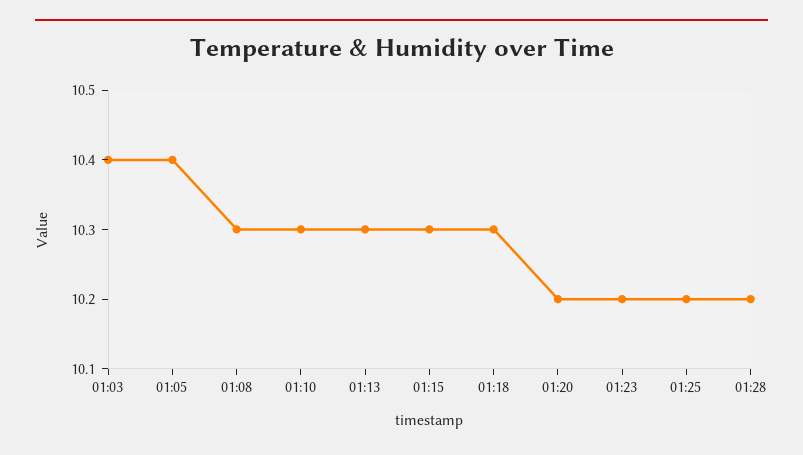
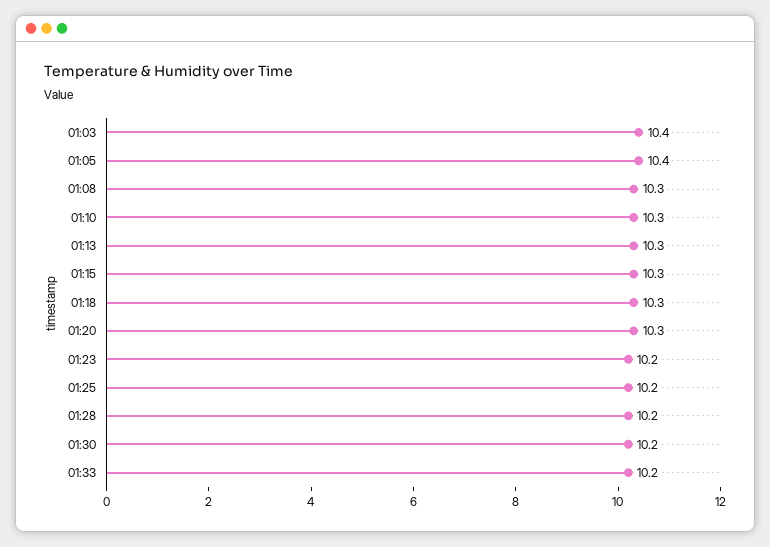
01:20: 10.2 -> 10.3
01:30: none -> 10.2
01:33: none -> 10.2

